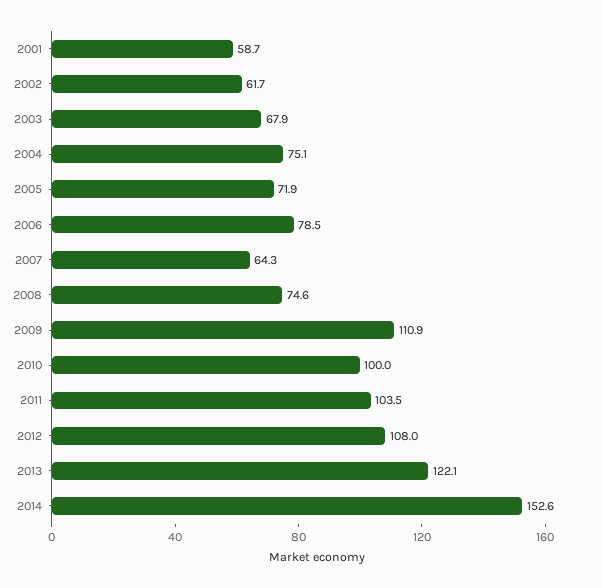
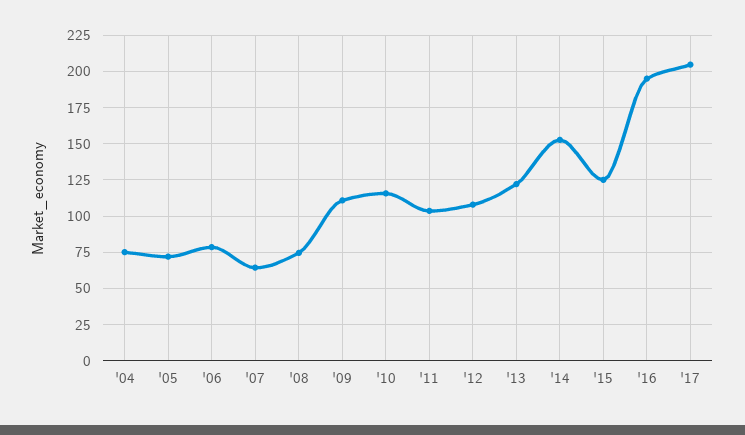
2001: 58.7 -> none
2002: 61.7 -> none
2003: 67.9 -> none
2010: 100 -> 115
'15: none -> 125
'16: none -> 195
'17: none -> 205

